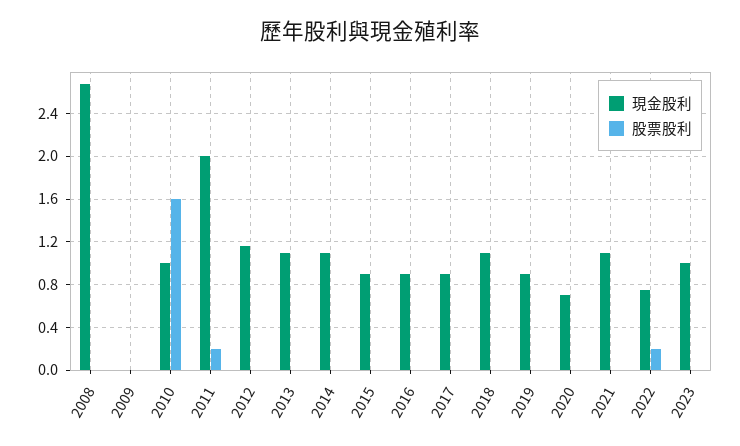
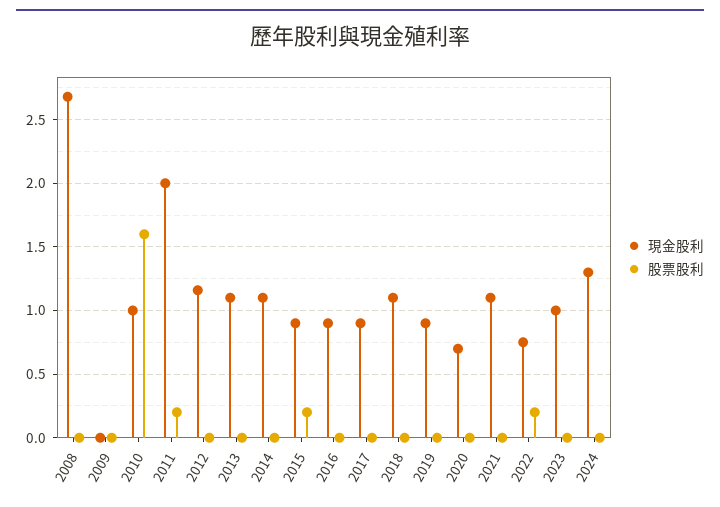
股票股利, 2015: 0 -> 0.2
現金股利, 2024: none -> 1.3
股票股利, 2024: none -> 0

